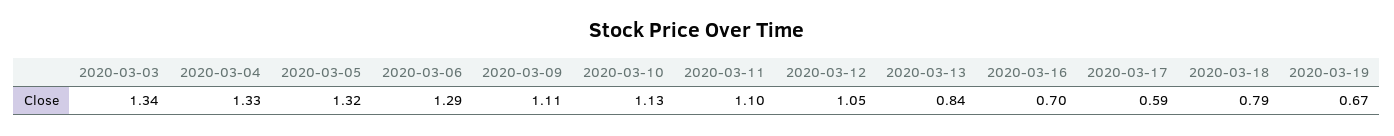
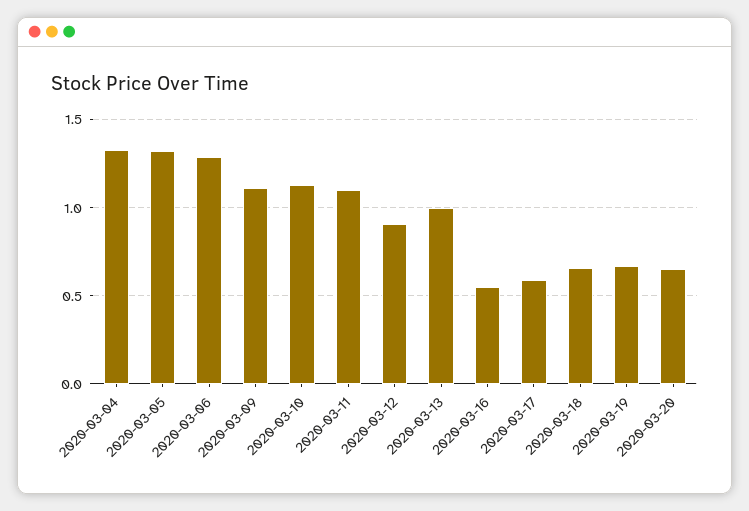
2020-03-03: 1.34 -> none
2020-03-12: 1.05 -> 0.9
2020-03-13: 0.84 -> 1
2020-03-16: 0.7 -> 0.55
2020-03-18: 0.79 -> 0.65
2020-03-20: none -> 0.65

